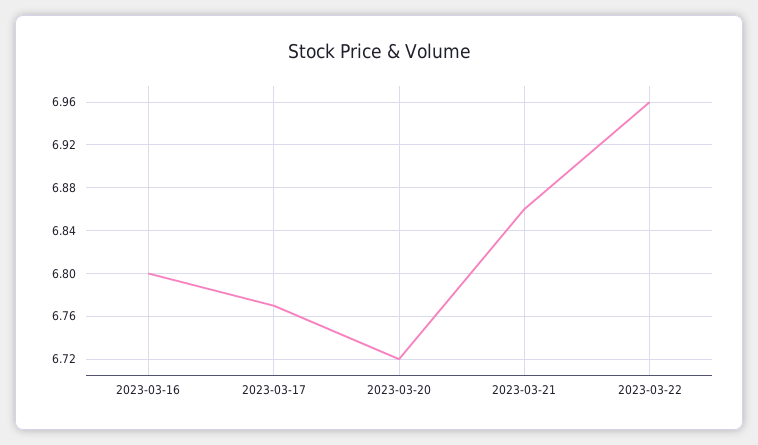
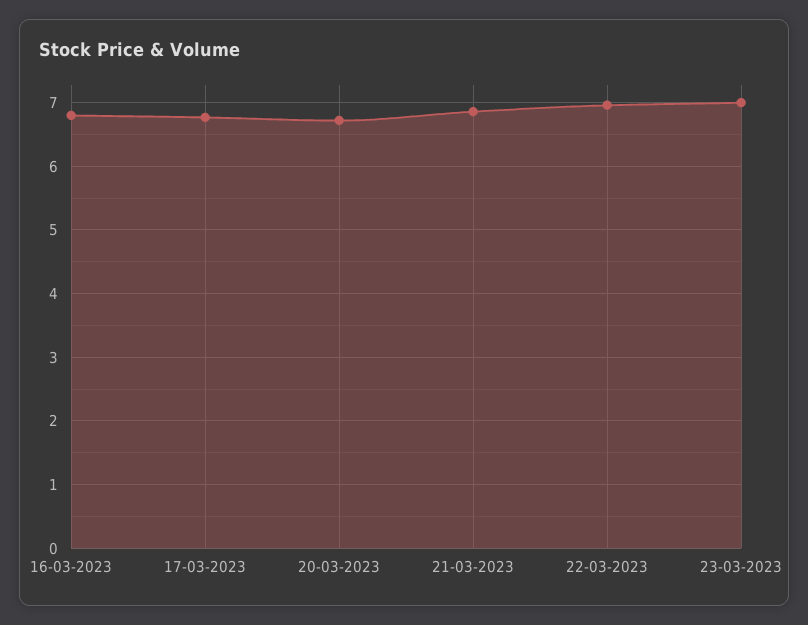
23-03-2023: none -> 7

